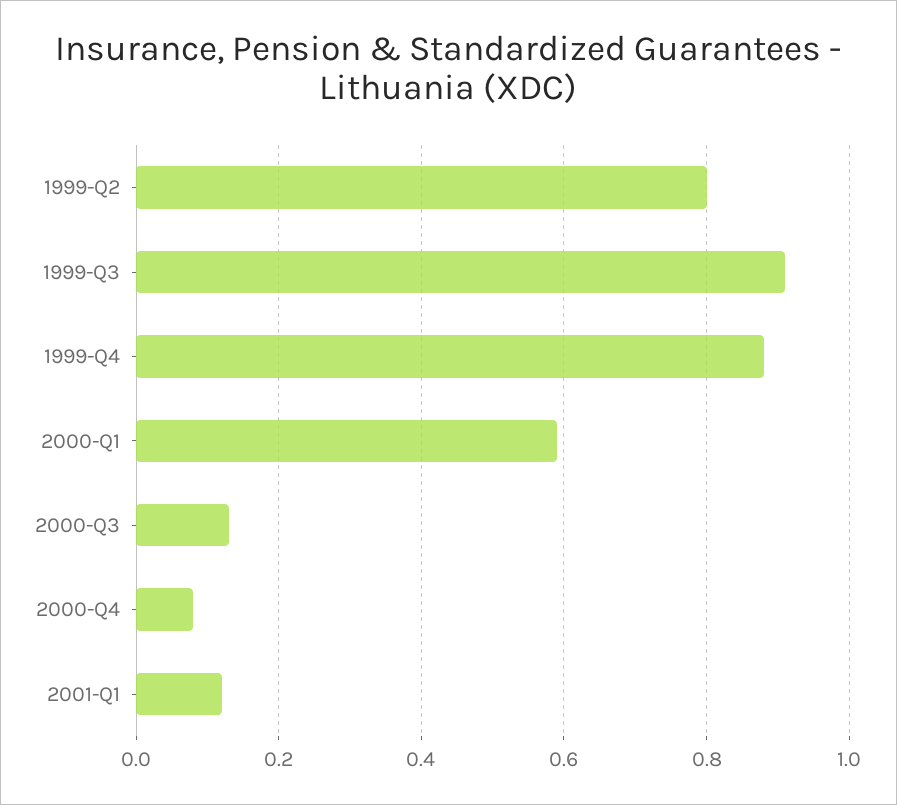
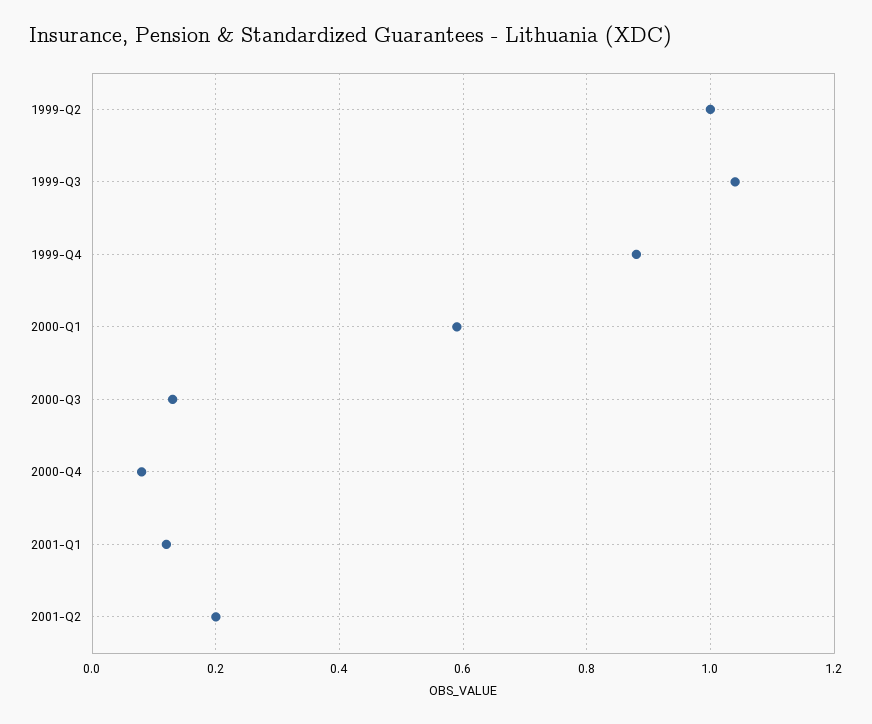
1999-Q2: 0.8 -> 1
1999-Q3: 0.9 -> 1.05
2001-Q2: none -> 0.2

